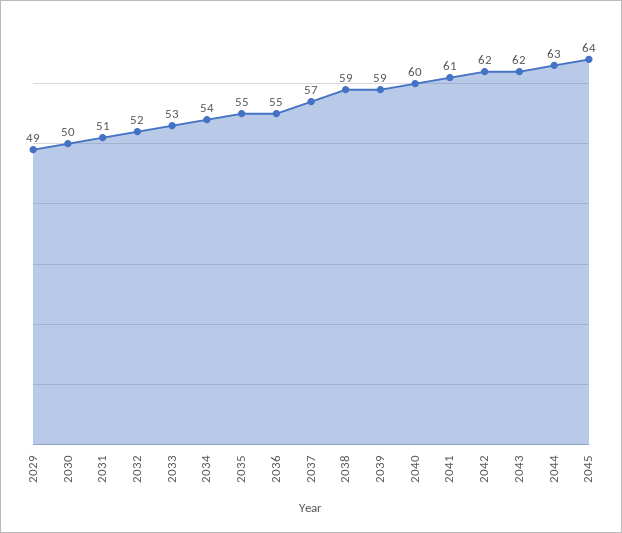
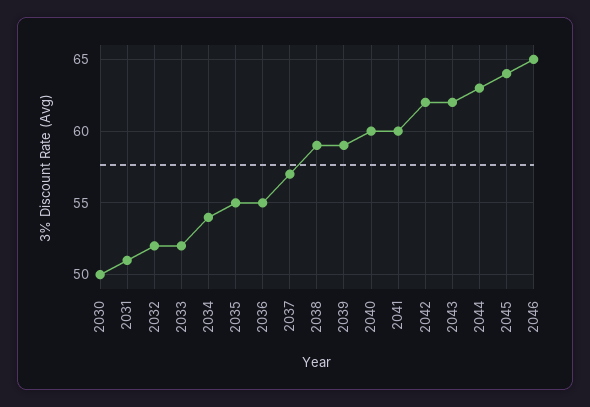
2029: 49 -> none
2033: 53 -> 52
2041: 61 -> 60
2046: none -> 65

